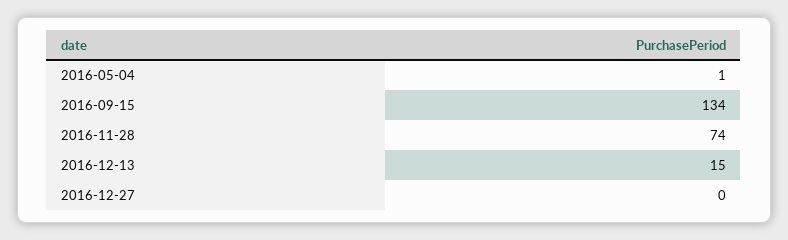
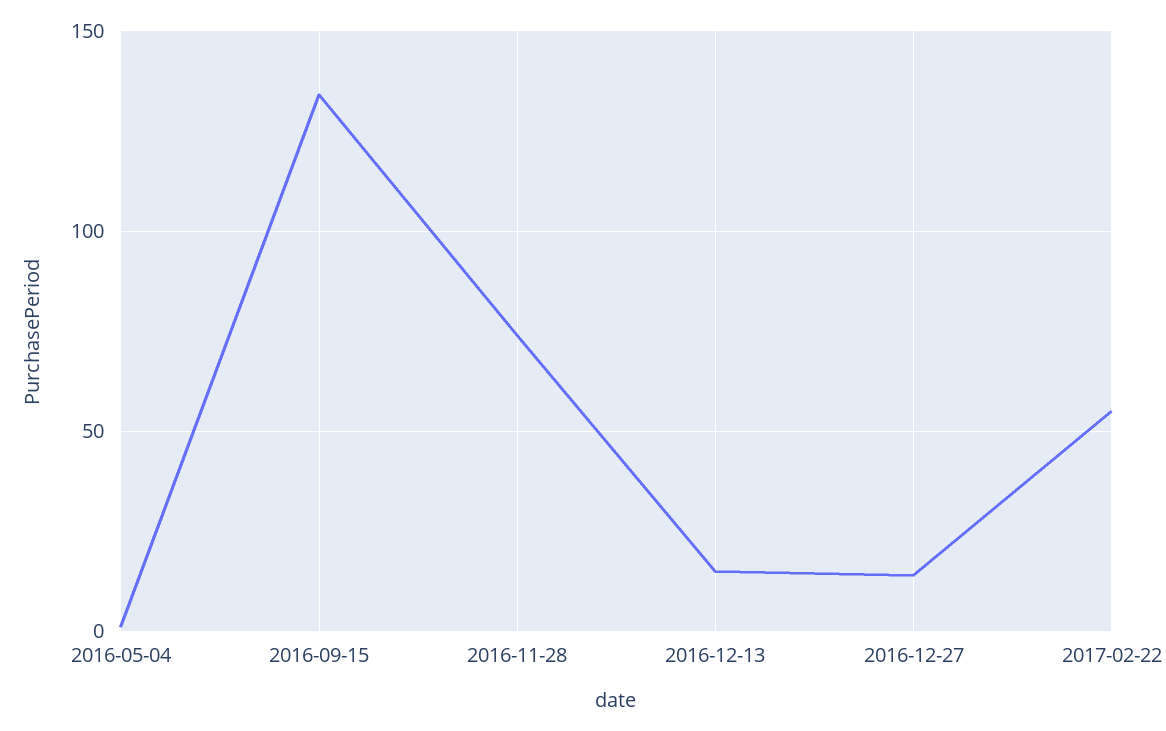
2016-12-27: 0 -> 15
2017-02-22: none -> 55

